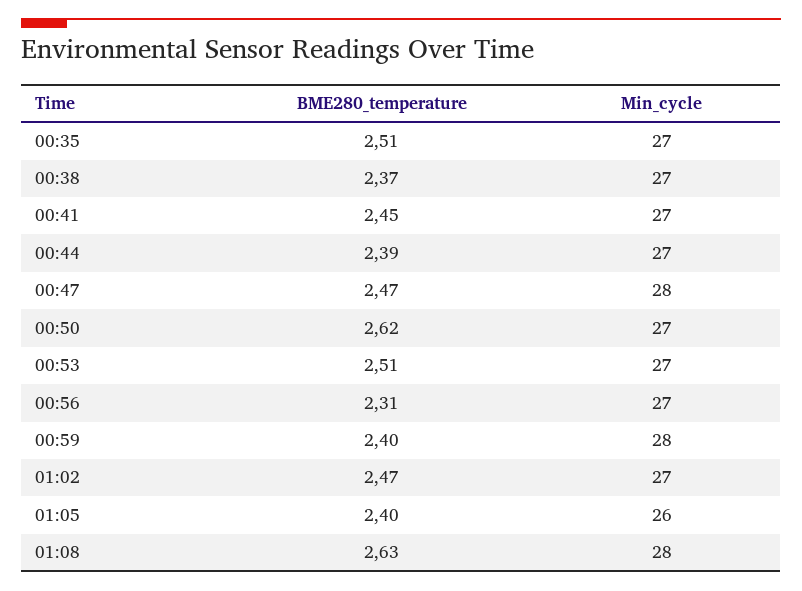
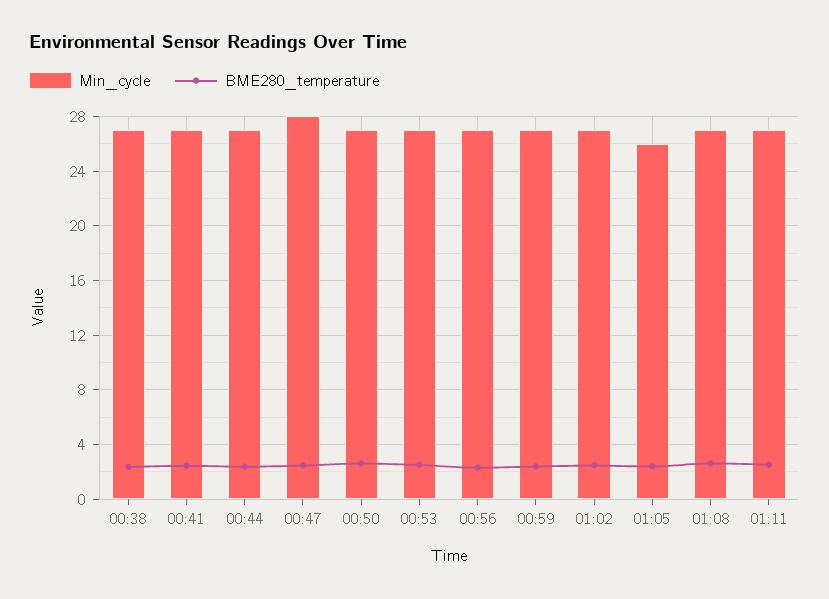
BME280_temperature, 00:35: 2.51 -> none
Min_cycle, 00:35: 27 -> none
Min_cycle, 00:59: 28 -> 27
Min_cycle, 01:08: 28 -> 27
Min_cycle, 01:11: none -> 27
BME280_temperature, 01:11: none -> 2.5

